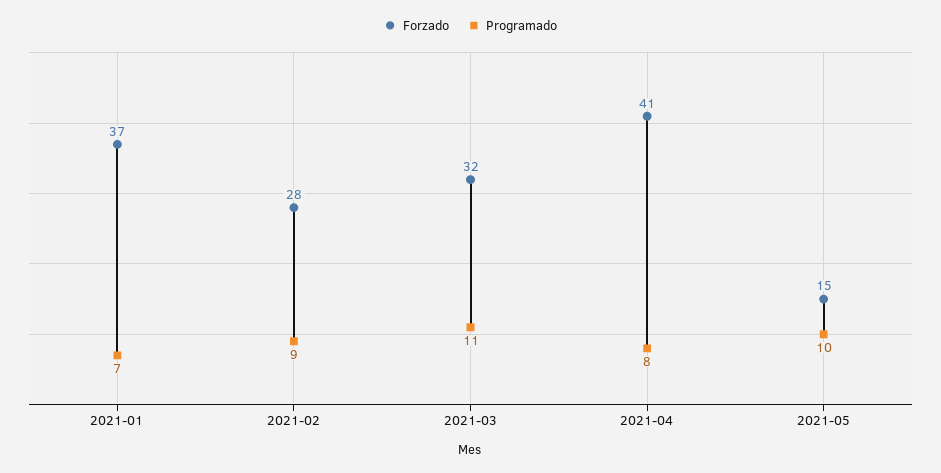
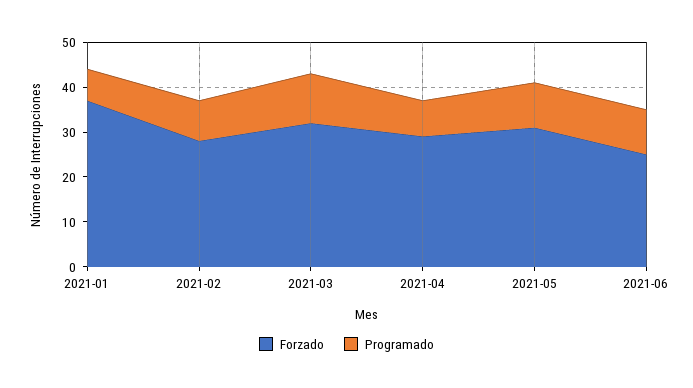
Forzado, 2021-04: 41 -> 30
Forzado, 2021-05: 15 -> 30
Forzado, 2021-06: none -> 25
Programado, 2021-06: none -> 10

